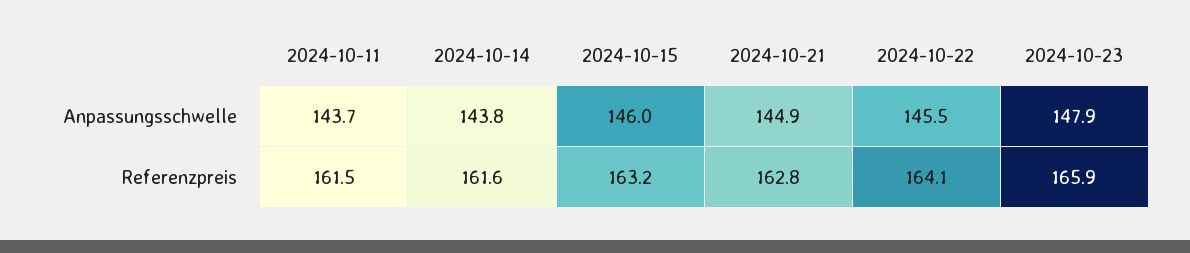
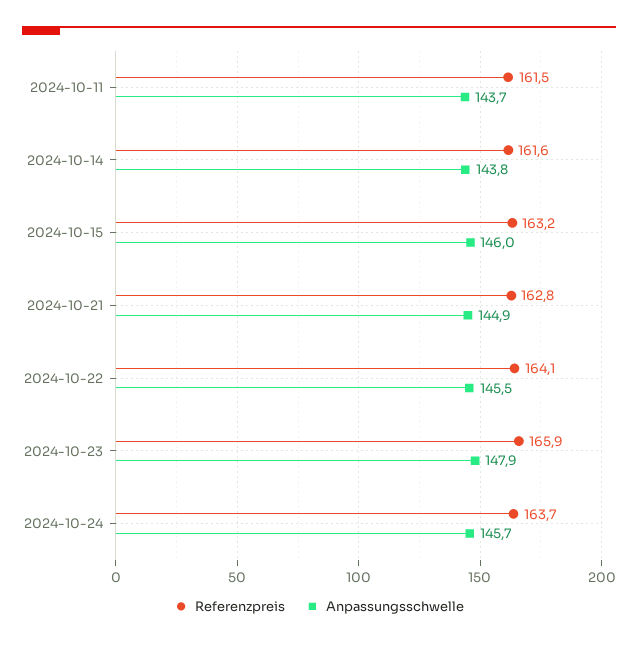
Referenzpreis, 2024-10-24: none -> 163.7
Anpassungsschwelle, 2024-10-24: none -> 145.7

